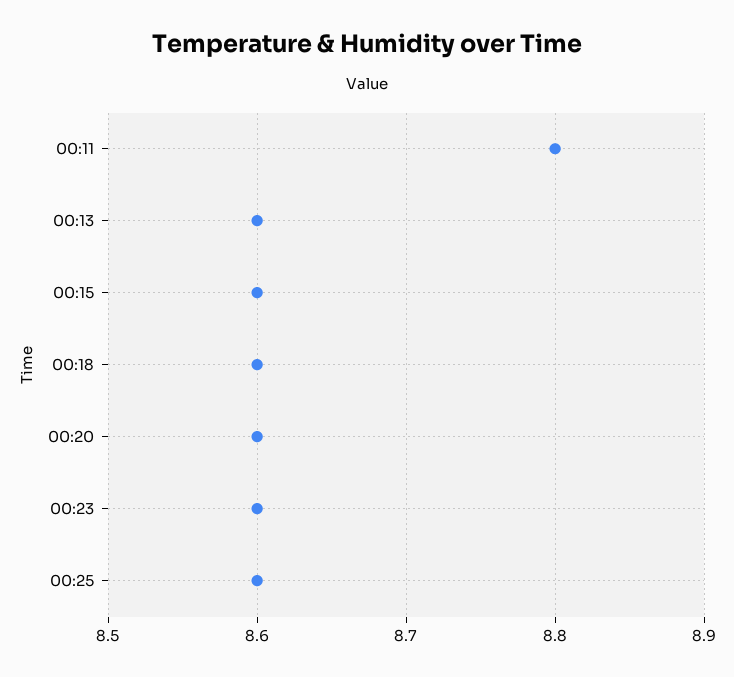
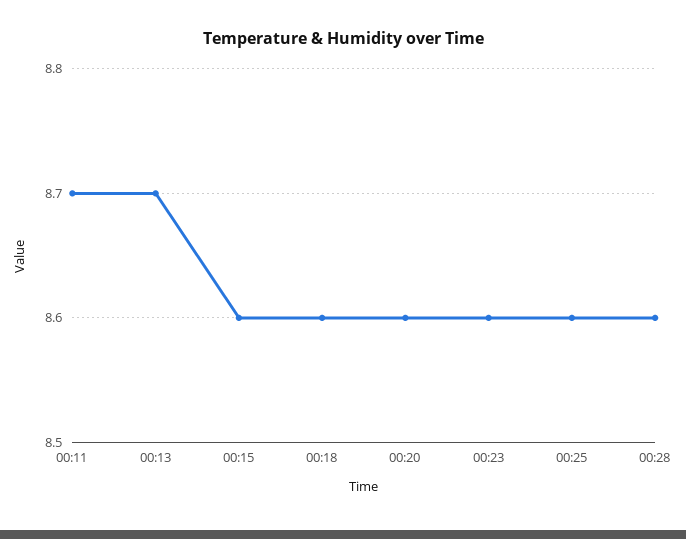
00:11: 8.8 -> 8.7
00:13: 8.6 -> 8.7
00:28: none -> 8.6

